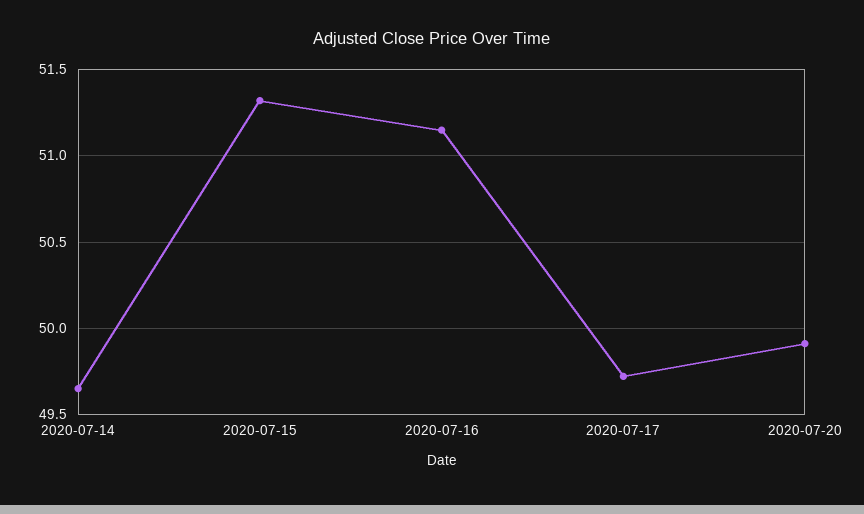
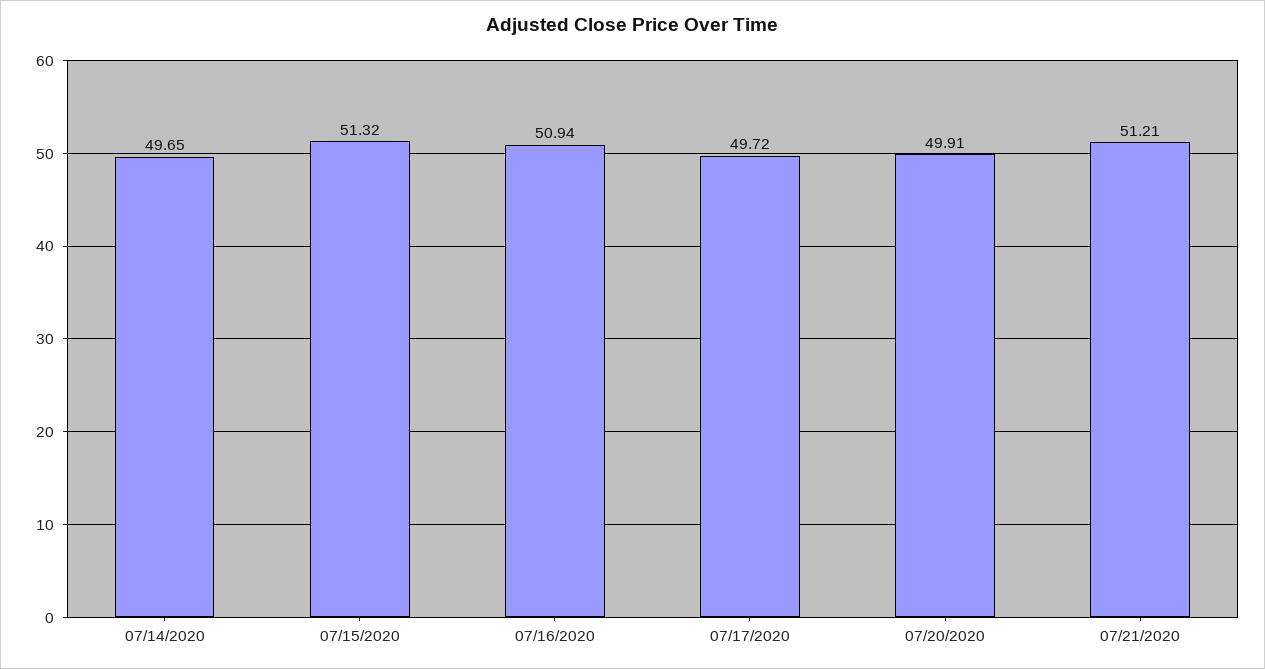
2020-07-16: 51.15 -> 50.94
07/21/2020: none -> 51.21

